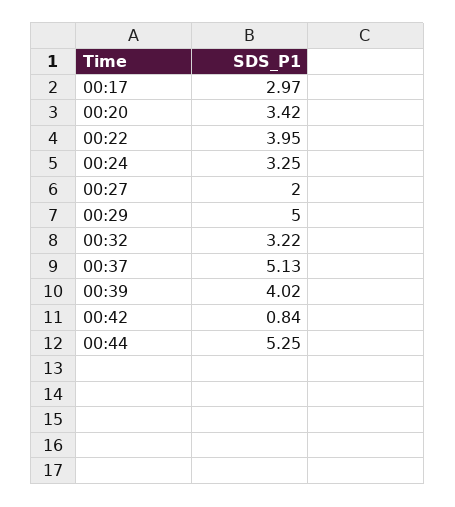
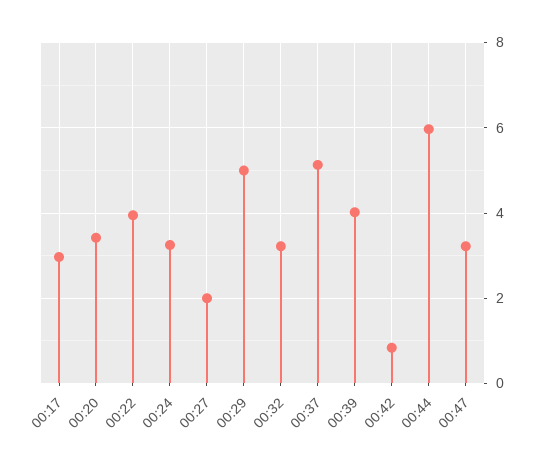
00:44: 5.25 -> 6
00:47: none -> 3.2

